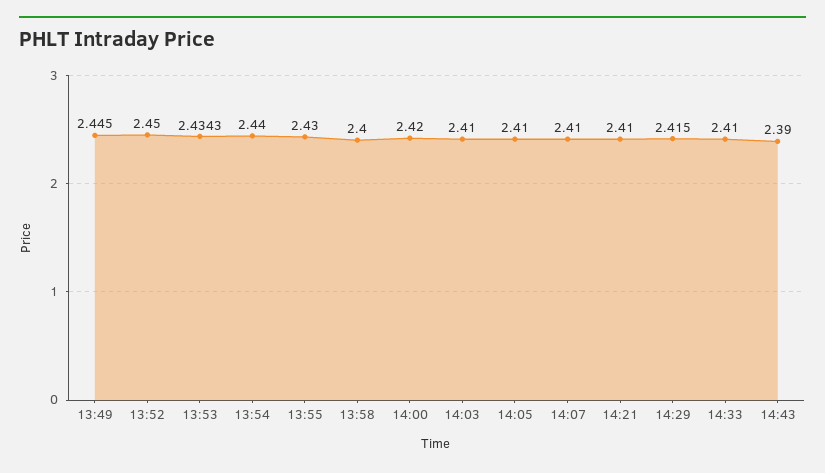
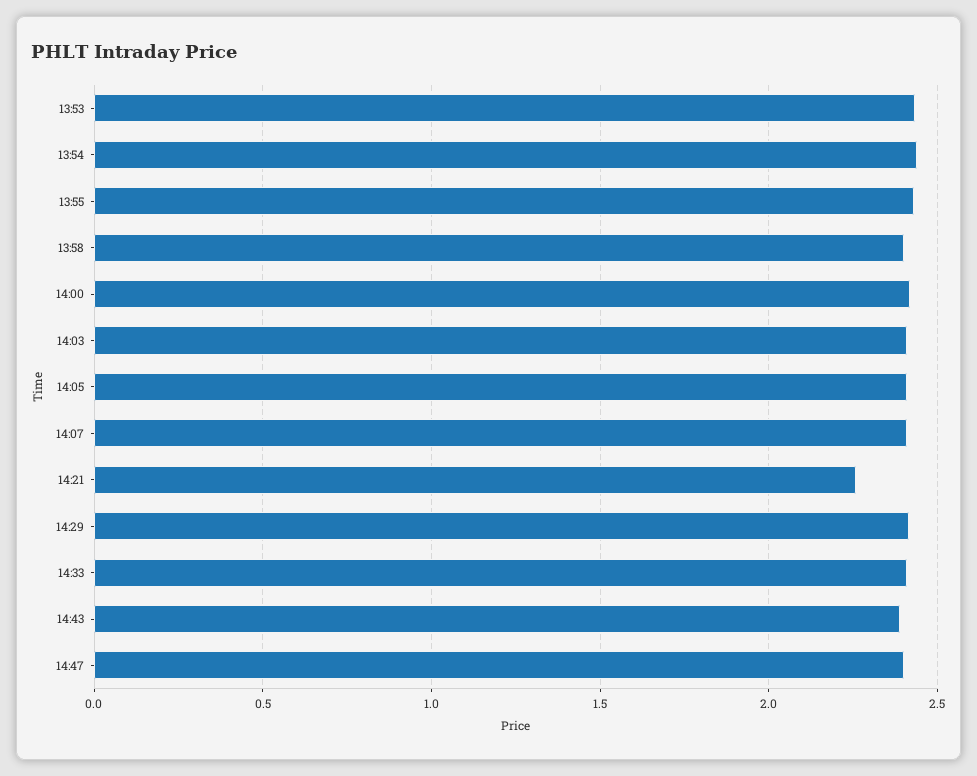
13:49: 2.445 -> none
13:52: 2.45 -> none
14:21: 2.41 -> 2.25
14:47: none -> 2.4

